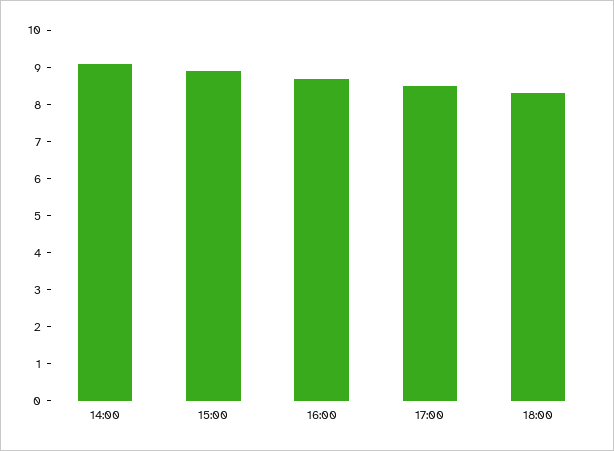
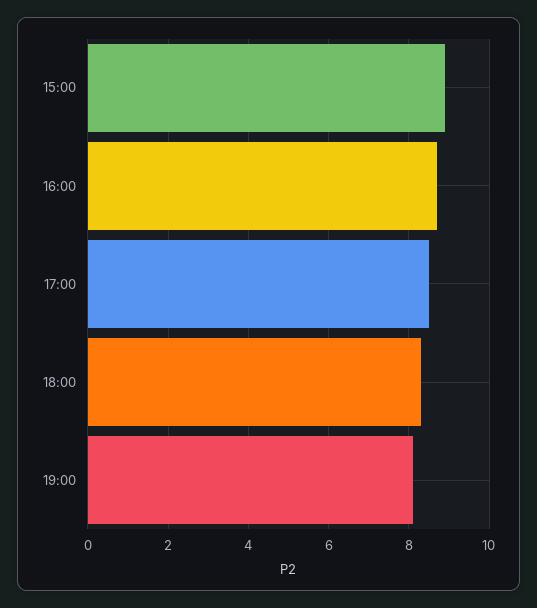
14:00: 9 -> none
19:00: none -> 8

